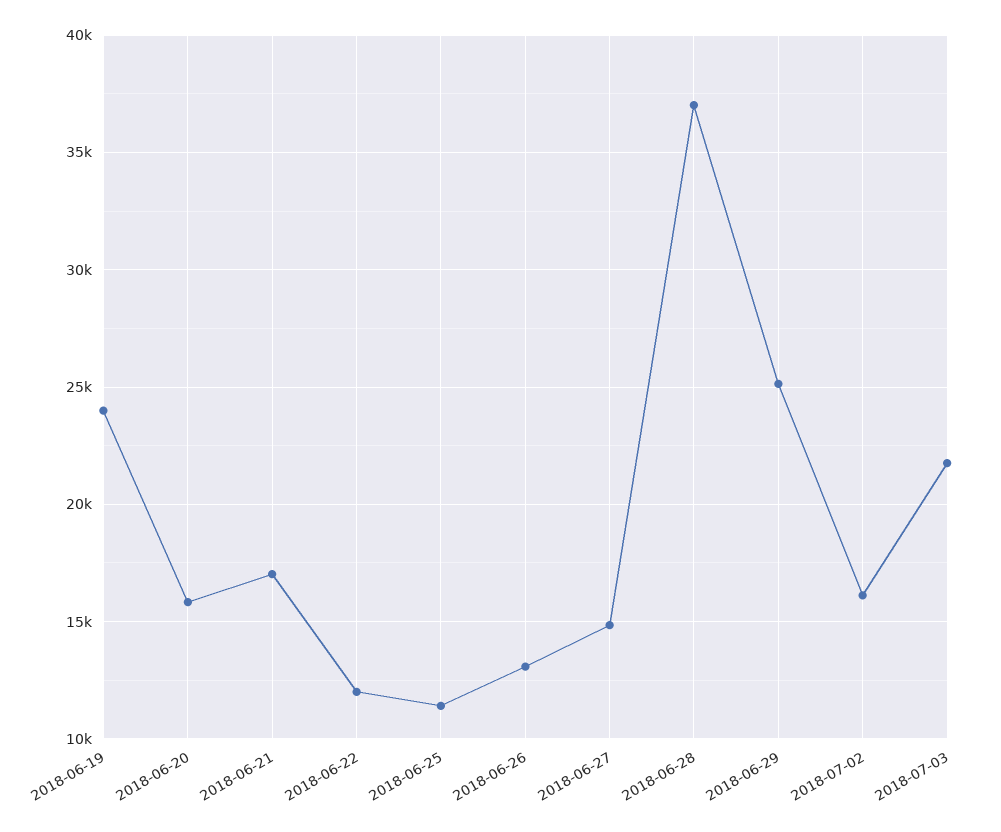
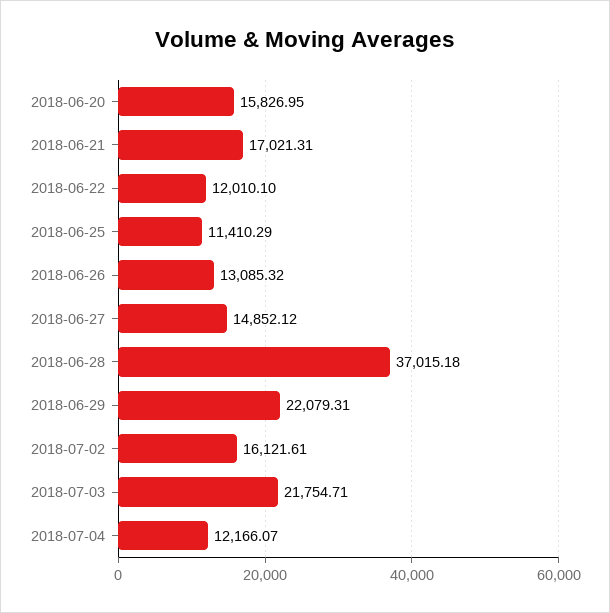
2018-06-19: 24000 -> none
2018-06-29: 25000 -> 22079.31
2018-07-04: none -> 12166.07

